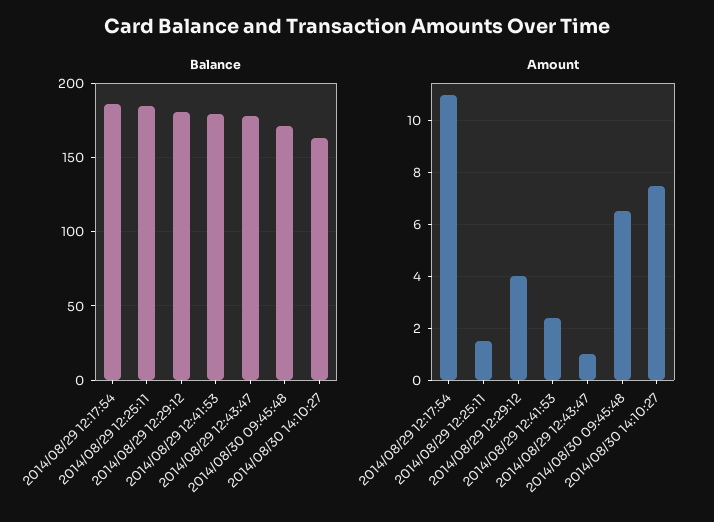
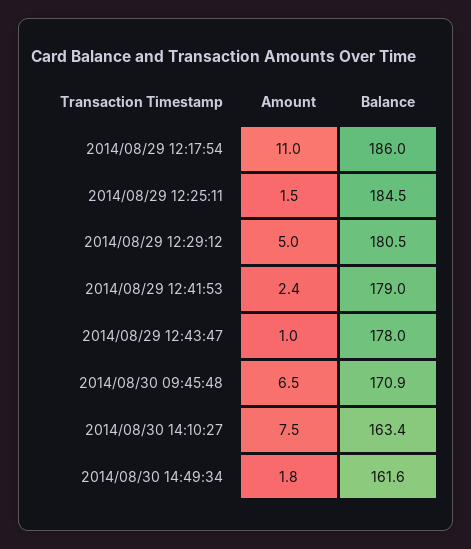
Amount, 2014/08/29 12:29:12: 4 -> 5
Amount, 2014/08/30 14:49:34: none -> 1.8
Balance, 2014/08/30 14:49:34: none -> 161.6

